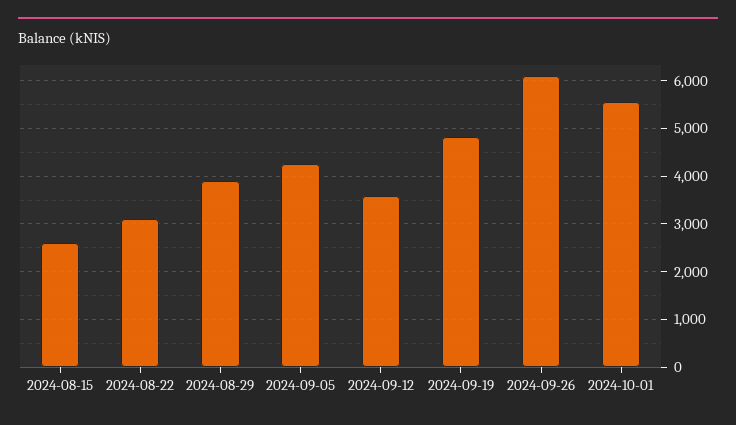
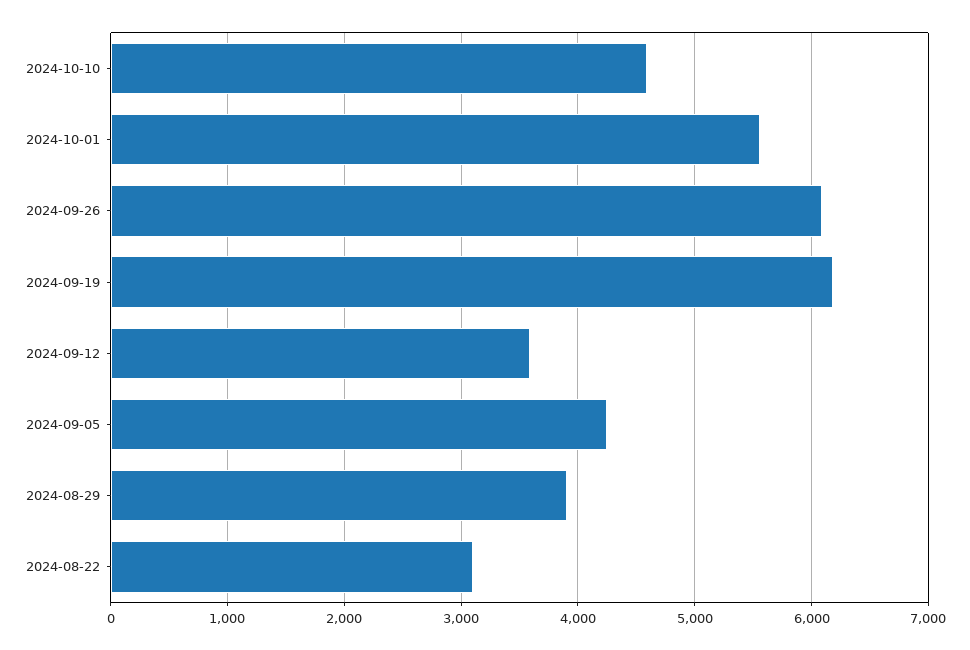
2024-08-15: 2600 -> none
2024-09-19: 4800 -> 6200
2024-10-10: none -> 4600

